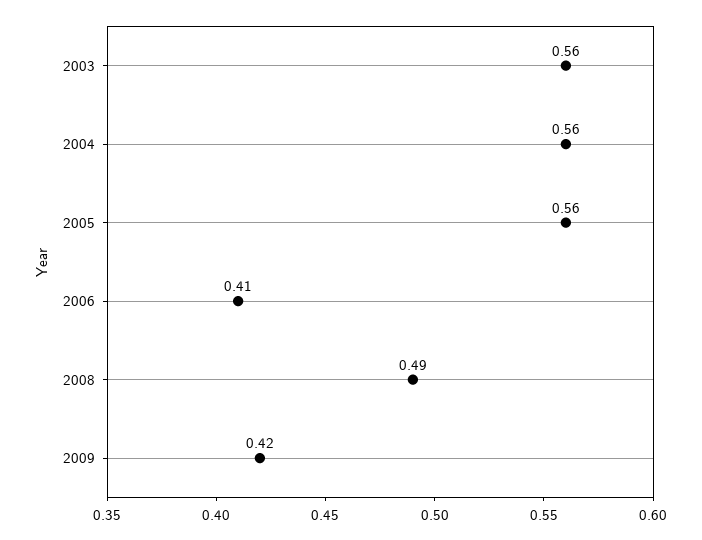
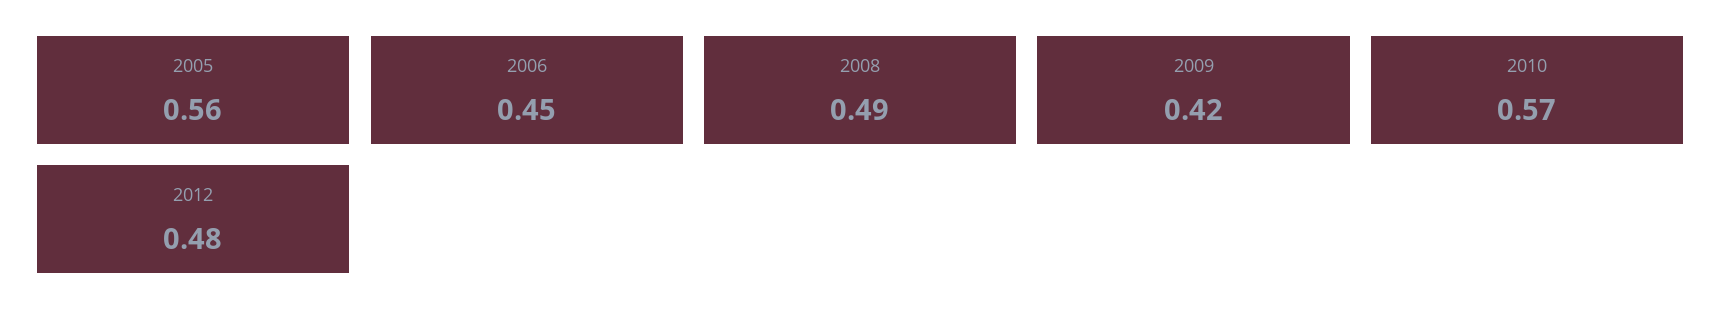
2003: 0.56 -> none
2004: 0.56 -> none
2006: 0.41 -> 0.45
2010: none -> 0.57
2012: none -> 0.48

